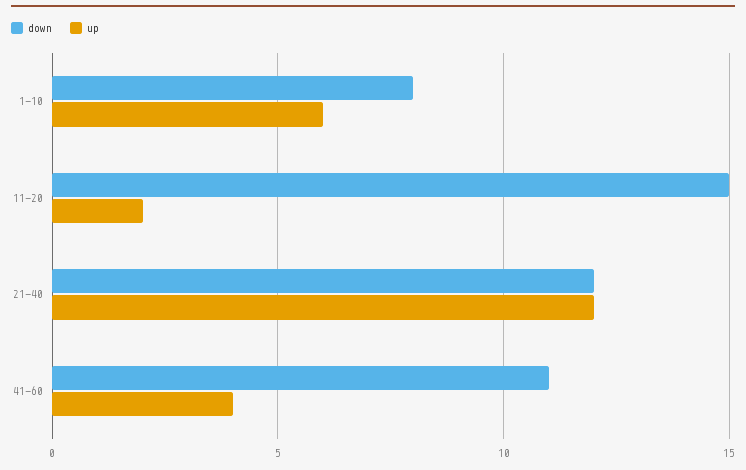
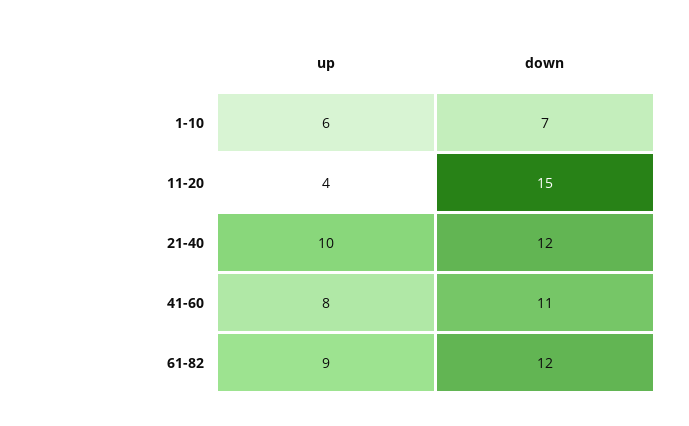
down, 1-10: 8 -> 7
up, 11-20: 2 -> 4
up, 21-40: 12 -> 10
up, 41-60: 4 -> 8
up, 61-82: none -> 9
down, 61-82: none -> 12

